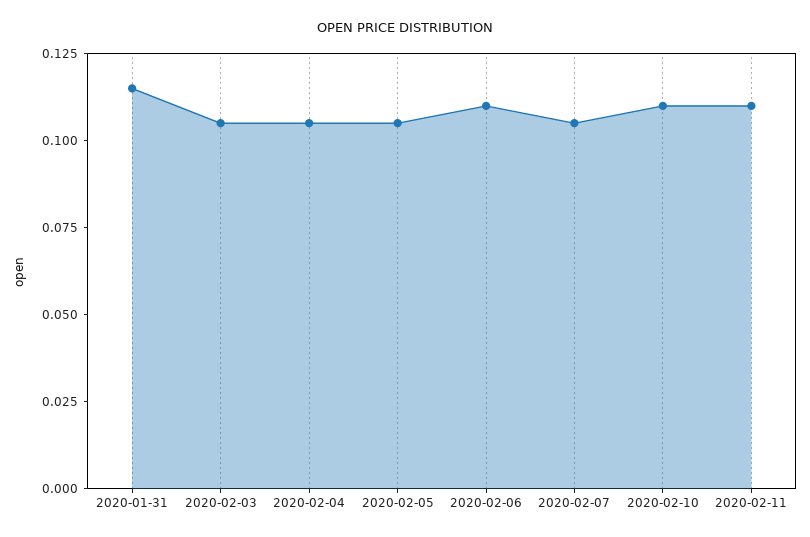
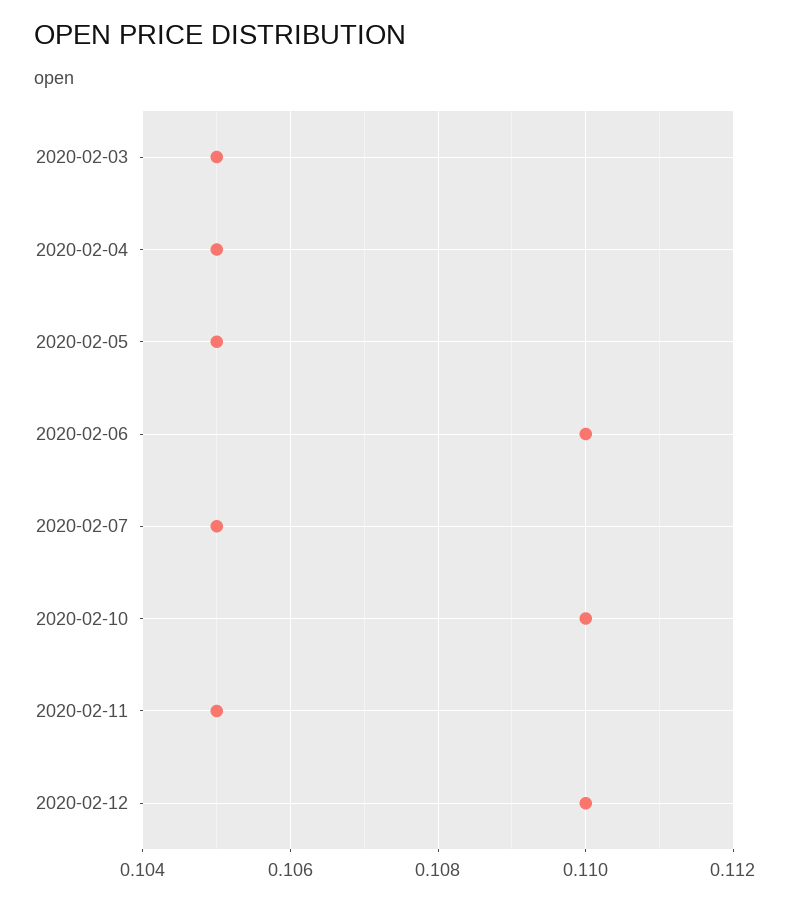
2020-01-31: 0.115 -> none
2020-02-11: 0.11 -> 0.105
2020-02-12: none -> 0.11

